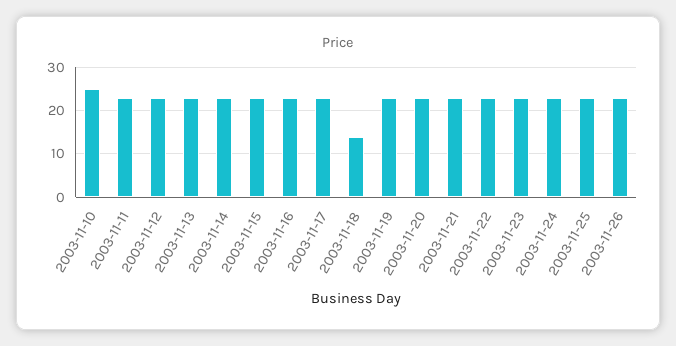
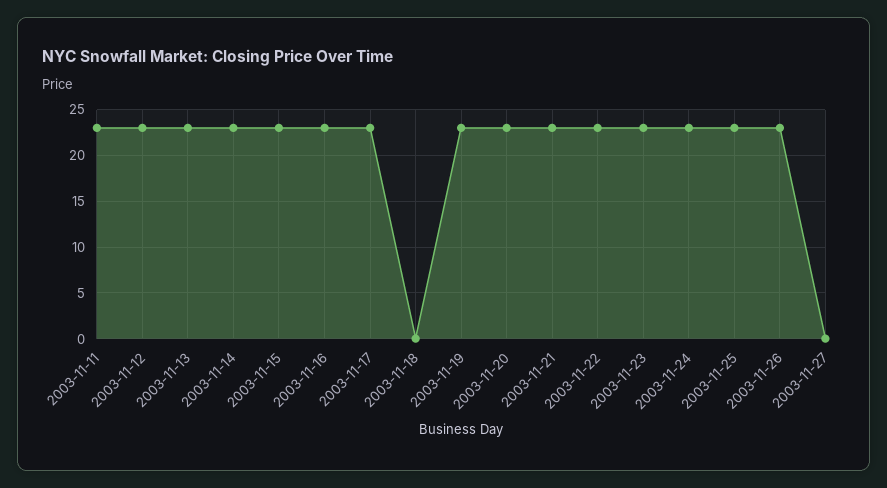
2003-11-10: 25 -> none
2003-11-18: 15 -> 0
2003-11-27: none -> 0

